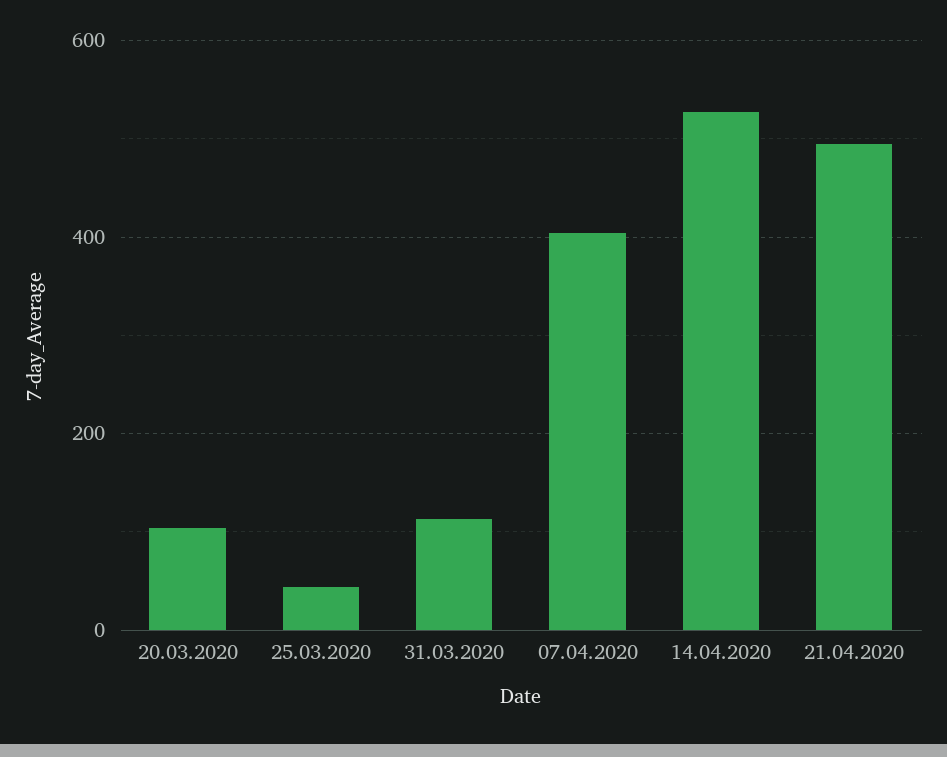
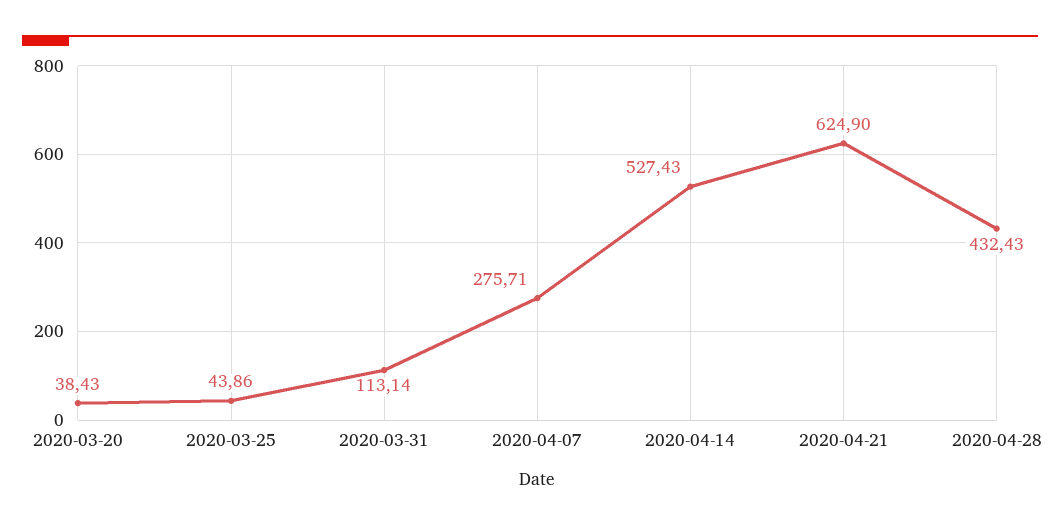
20.03.2020: 100 -> 38.43
07.04.2020: 400 -> 275.71
21.04.2020: 500 -> 624.9
2020-04-28: none -> 432.43

